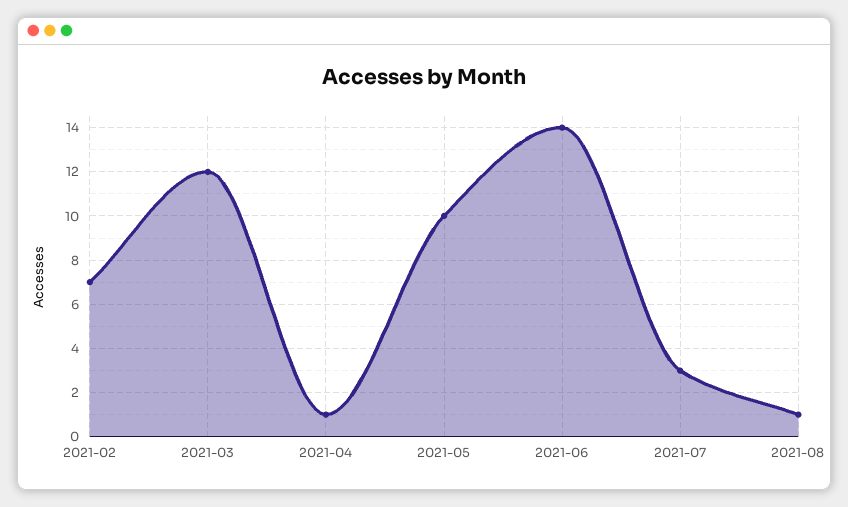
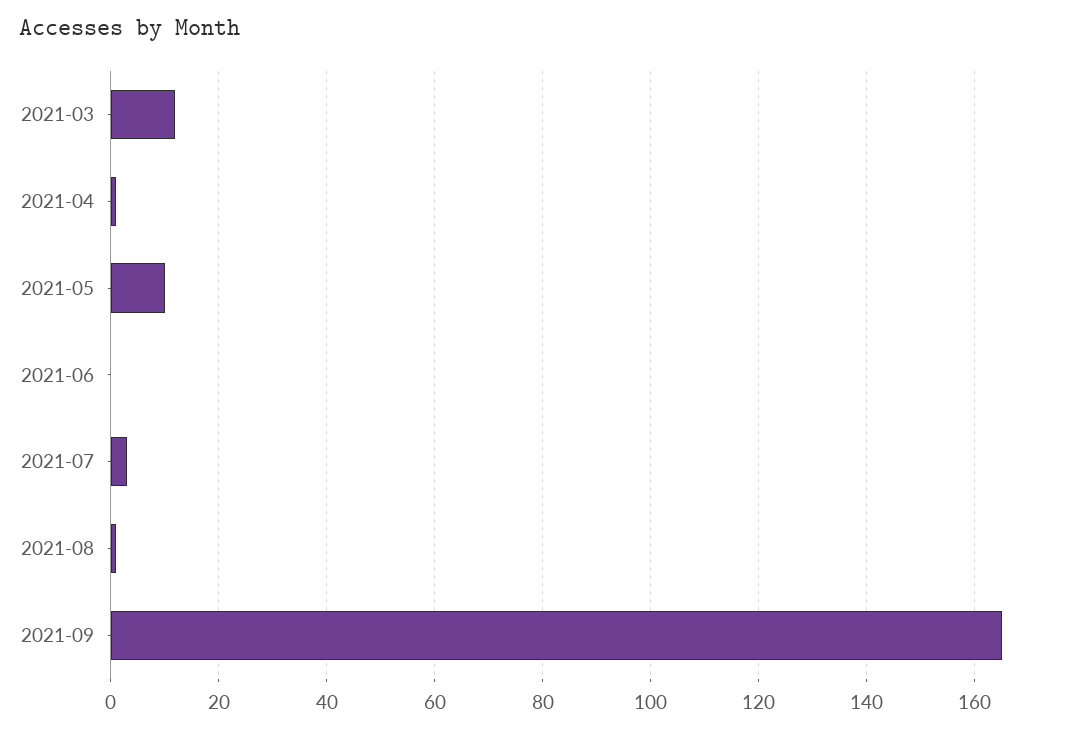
2021-02: 7 -> none
2021-06: 14 -> 0
2021-09: none -> 165

